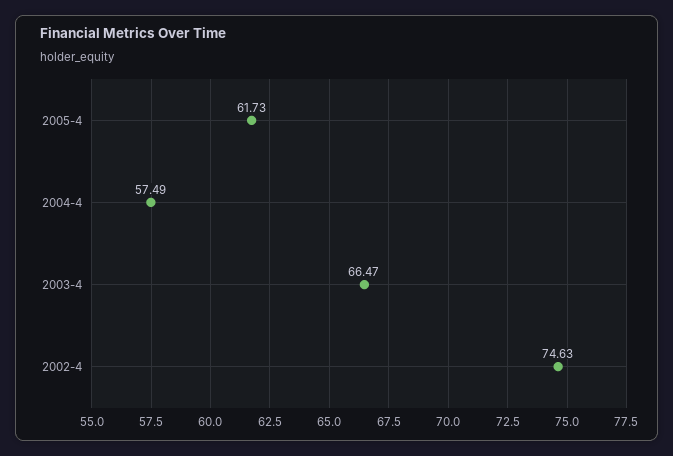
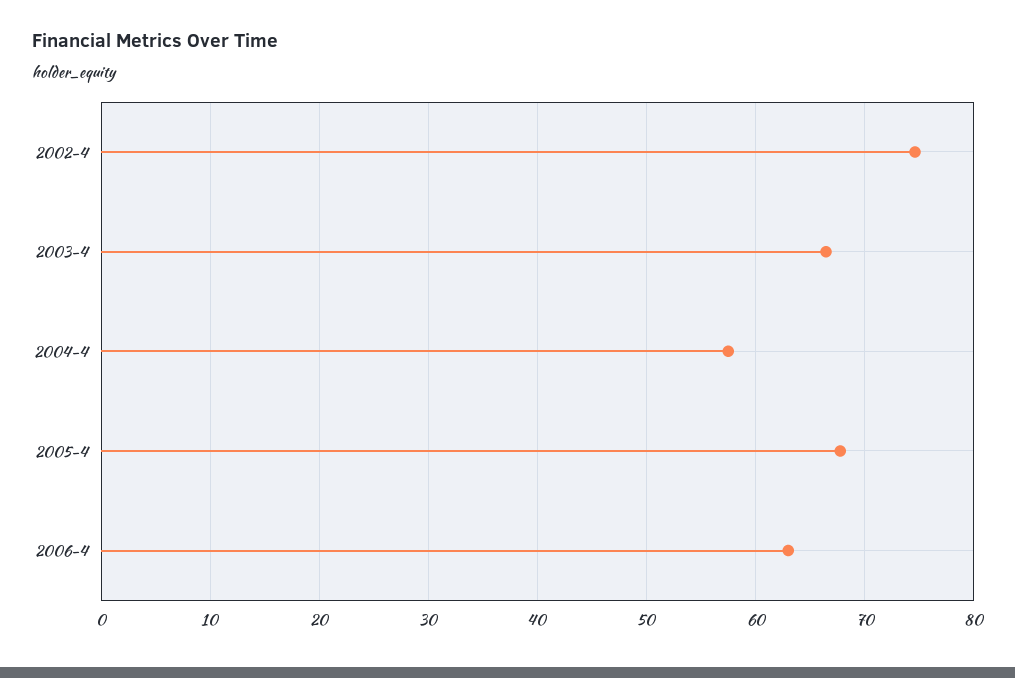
2005-4: 61.73 -> 68
2006-4: none -> 63

